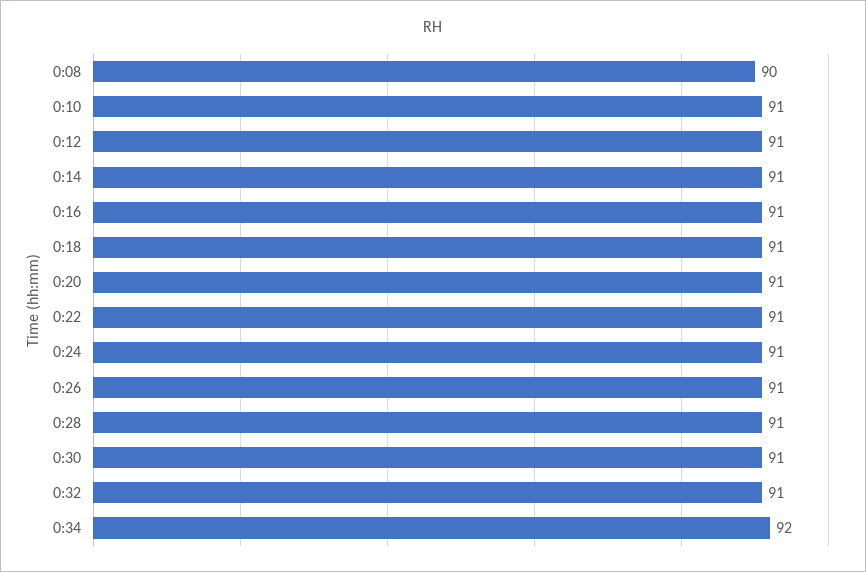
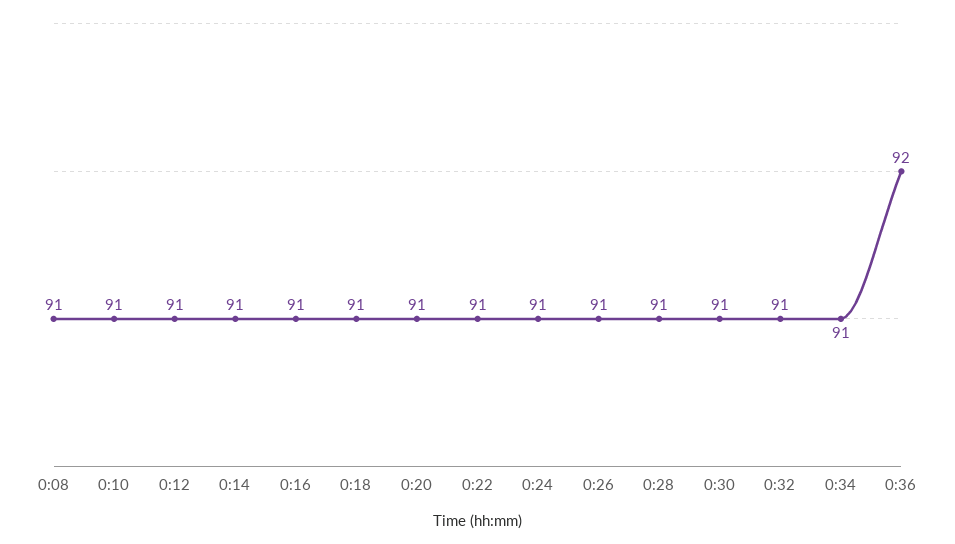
0:08: 90 -> 91
0:34: 92 -> 91
0:36: none -> 92

